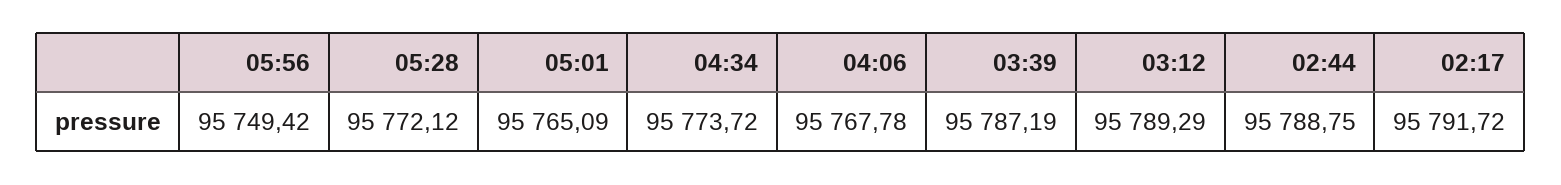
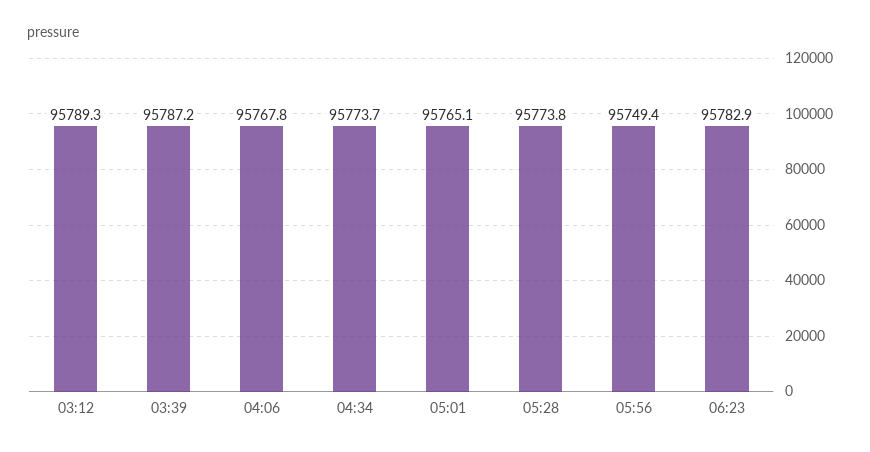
05:28: 95772.12 -> 95773.8
02:44: 95788.75 -> none
02:17: 95791.72 -> none
06:23: none -> 95782.9

